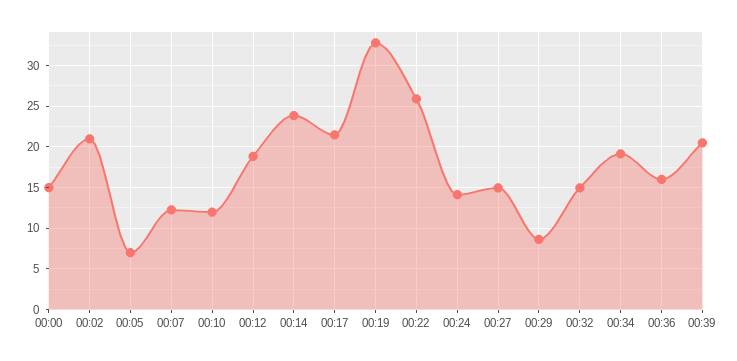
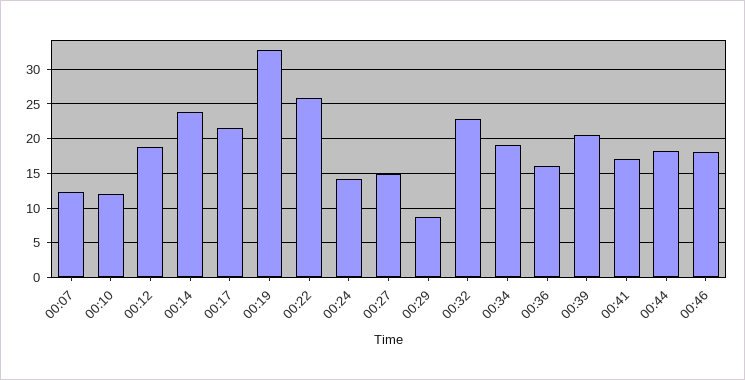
00:00: 15 -> none
00:02: 21 -> none
00:05: 7 -> none
00:32: 15 -> 23
00:41: none -> 17
00:44: none -> 18
00:46: none -> 18

